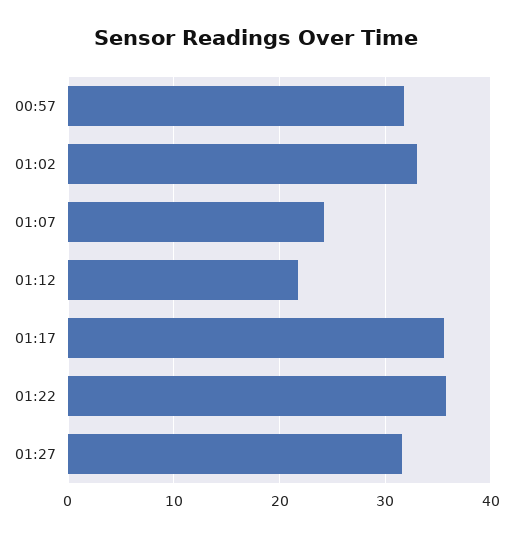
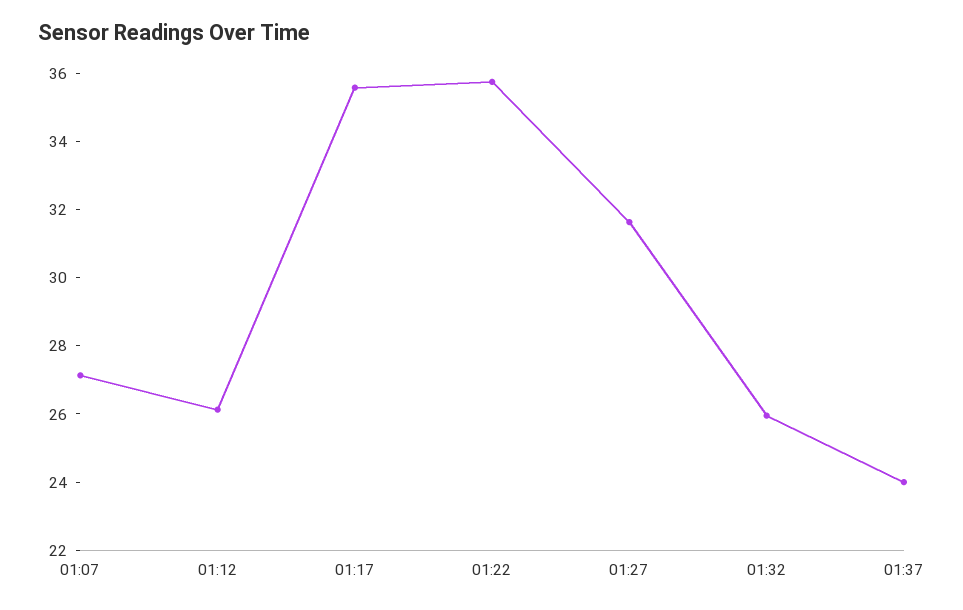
00:57: 32 -> none
01:02: 33 -> none
01:07: 24 -> 27
01:12: 22 -> 26
01:32: none -> 26
01:37: none -> 24

